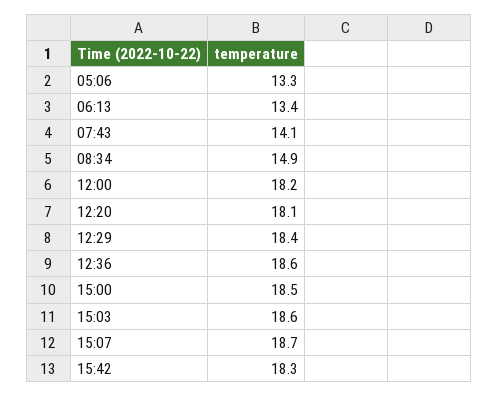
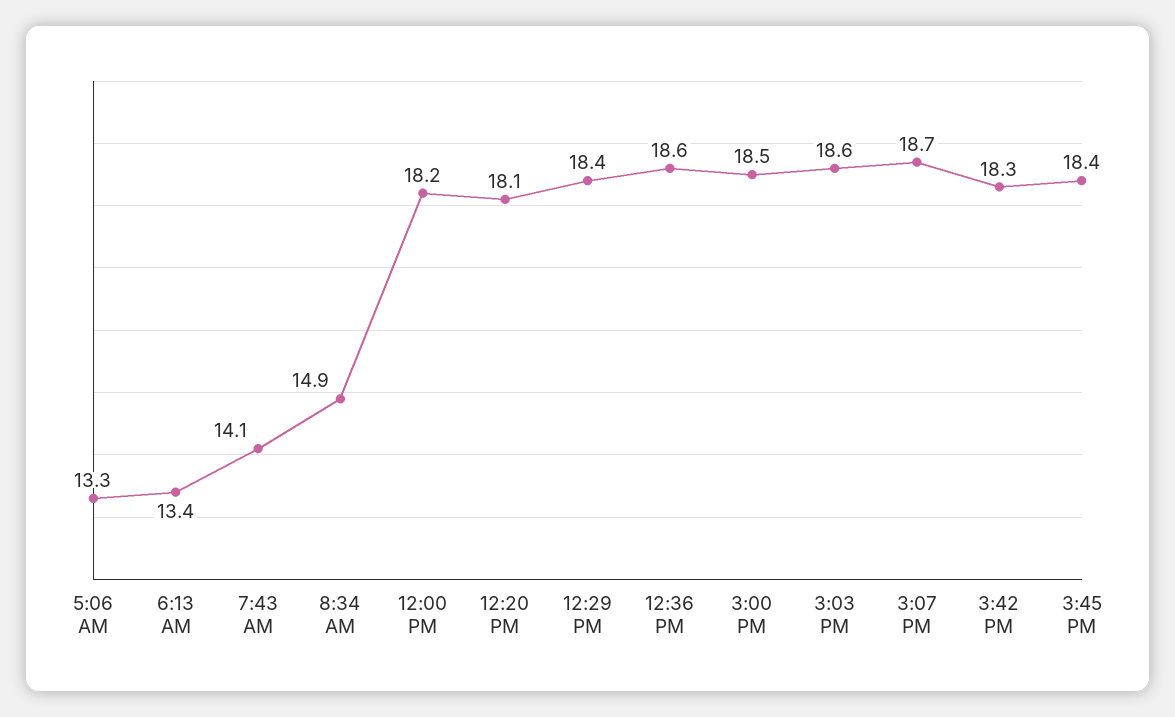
3:45 PM: none -> 18.4

